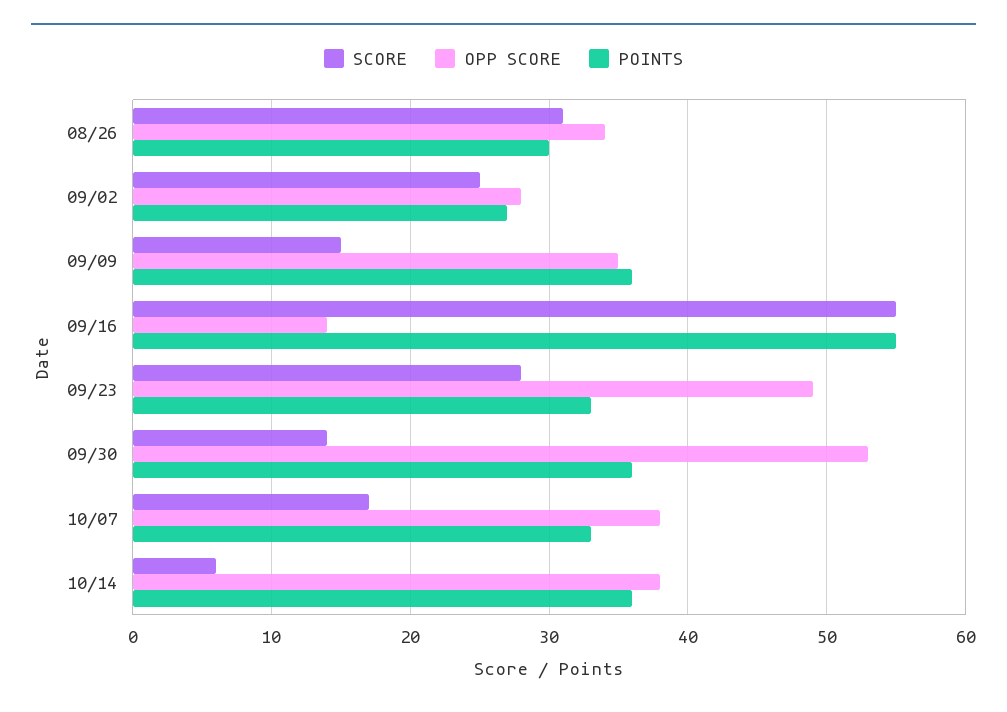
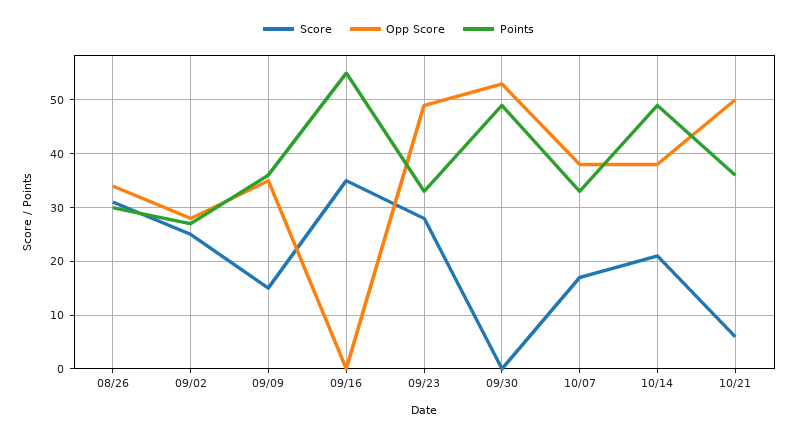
SCORE, 09/16: 55 -> 35
OPP SCORE, 09/16: 14 -> 0
SCORE, 09/30: 14 -> 0
POINTS, 09/30: 36 -> 50
SCORE, 10/14: 6 -> 20
POINTS, 10/14: 36 -> 50
SCORE, 10/21: none -> 5
OPP SCORE, 10/21: none -> 50
POINTS, 10/21: none -> 35

